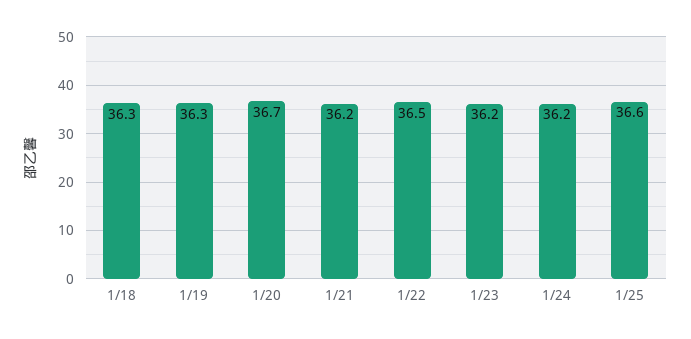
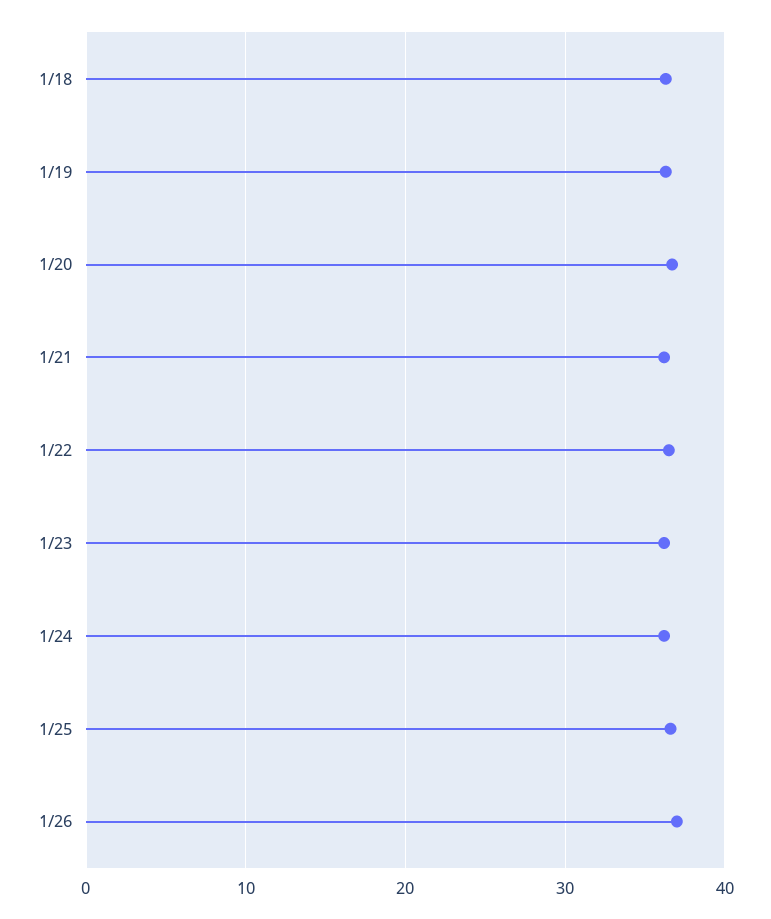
1/26: none -> 37

